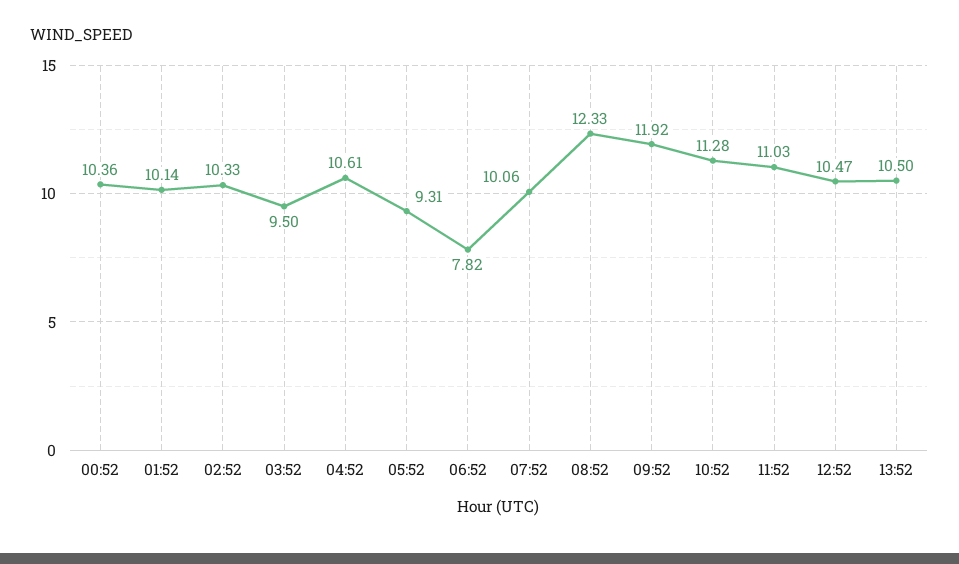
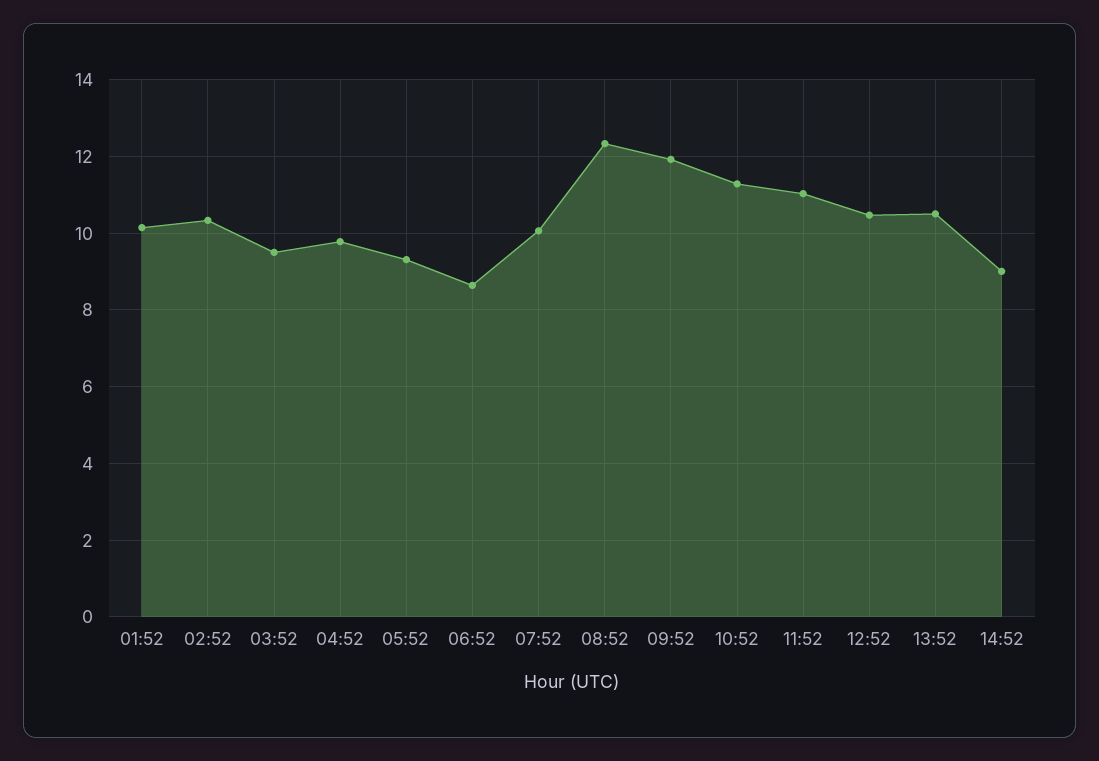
00:52: 10.36 -> none
04:52: 10.61 -> 9.8
06:52: 7.82 -> 8.6
14:52: none -> 9

